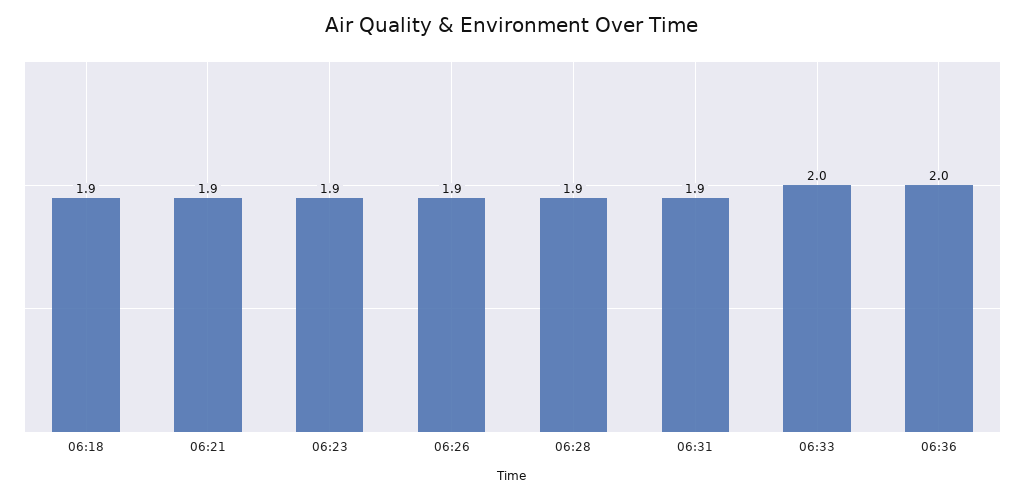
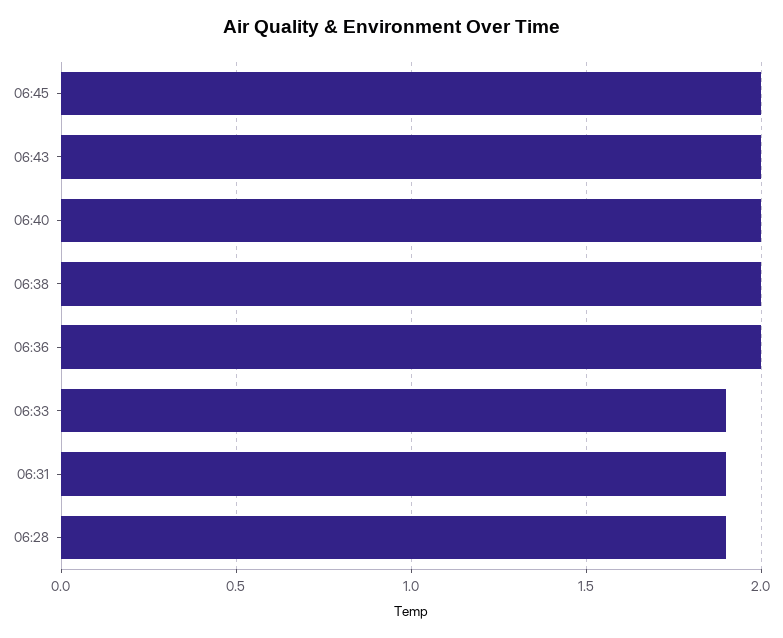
06:18: 1.9 -> none
06:21: 1.9 -> none
06:23: 1.9 -> none
06:26: 1.9 -> none
06:33: 2 -> 1.9
06:45: none -> 2
06:43: none -> 2
06:40: none -> 2
06:38: none -> 2

